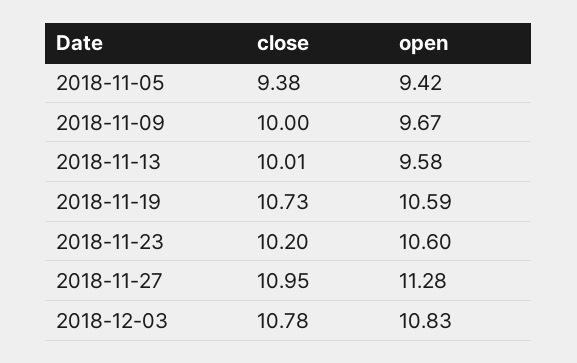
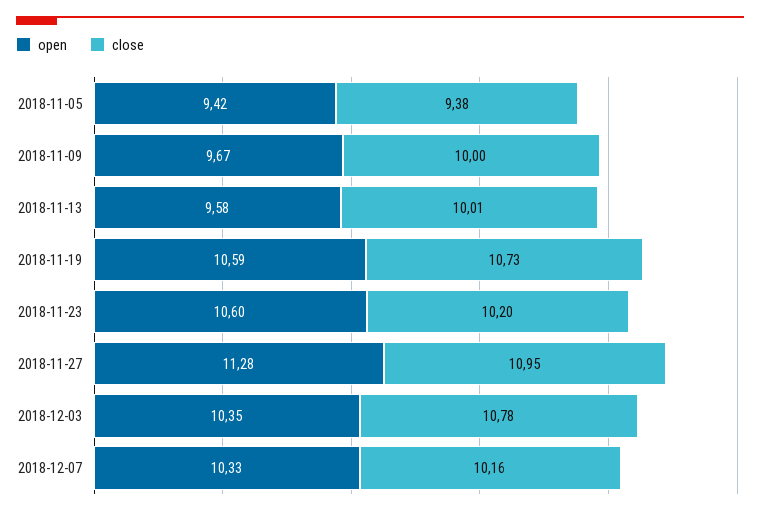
open, 2018-12-03: 10.83 -> 10.35
open, 2018-12-07: none -> 10.33
close, 2018-12-07: none -> 10.16

